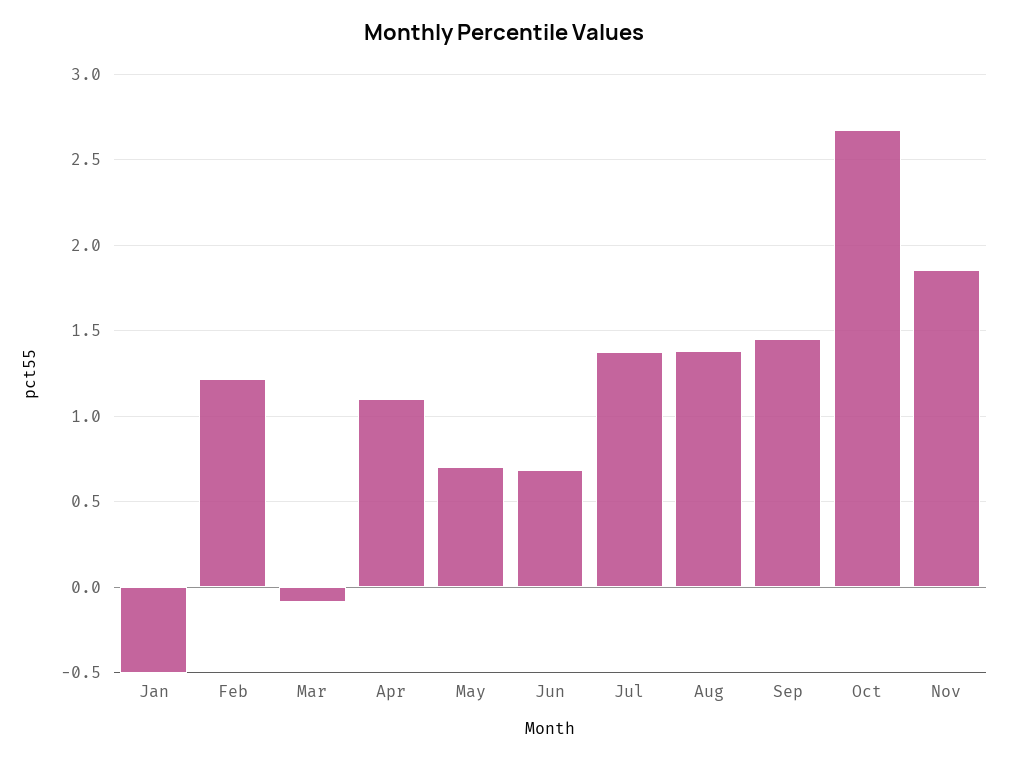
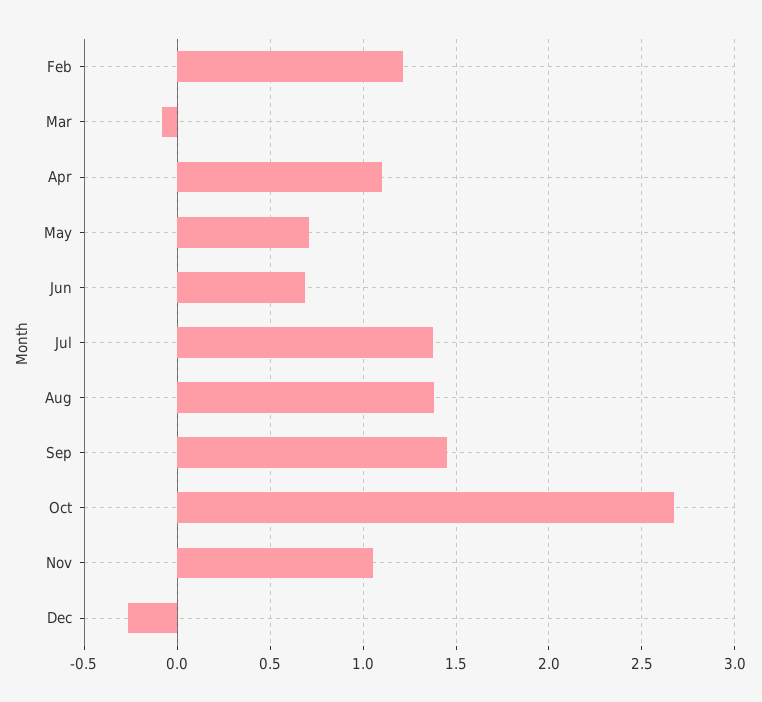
Jan: -0.5 -> none
Nov: 1.85 -> 1.05
Dec: none -> -0.25

